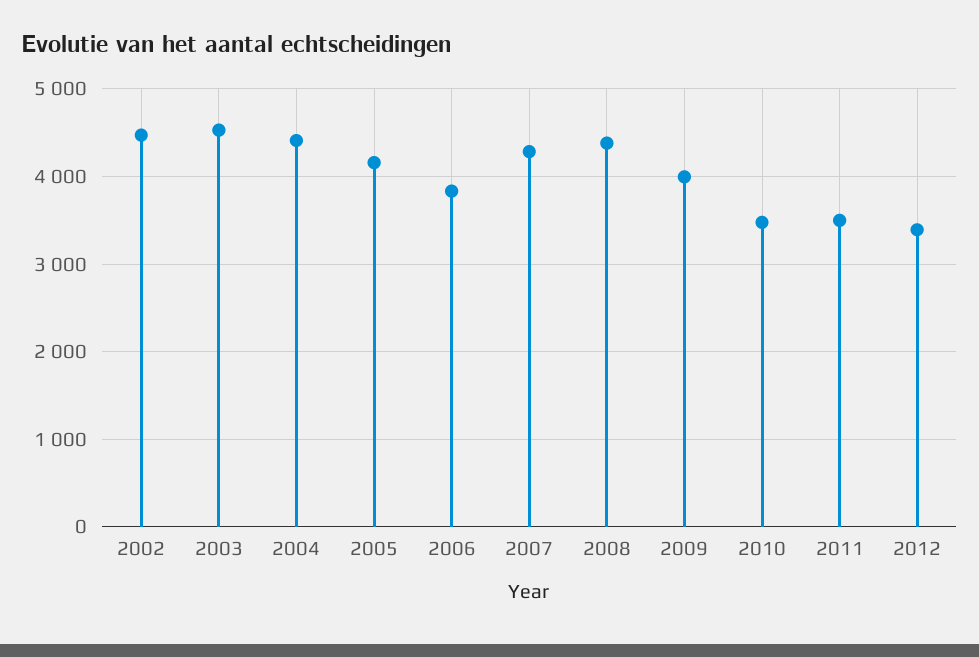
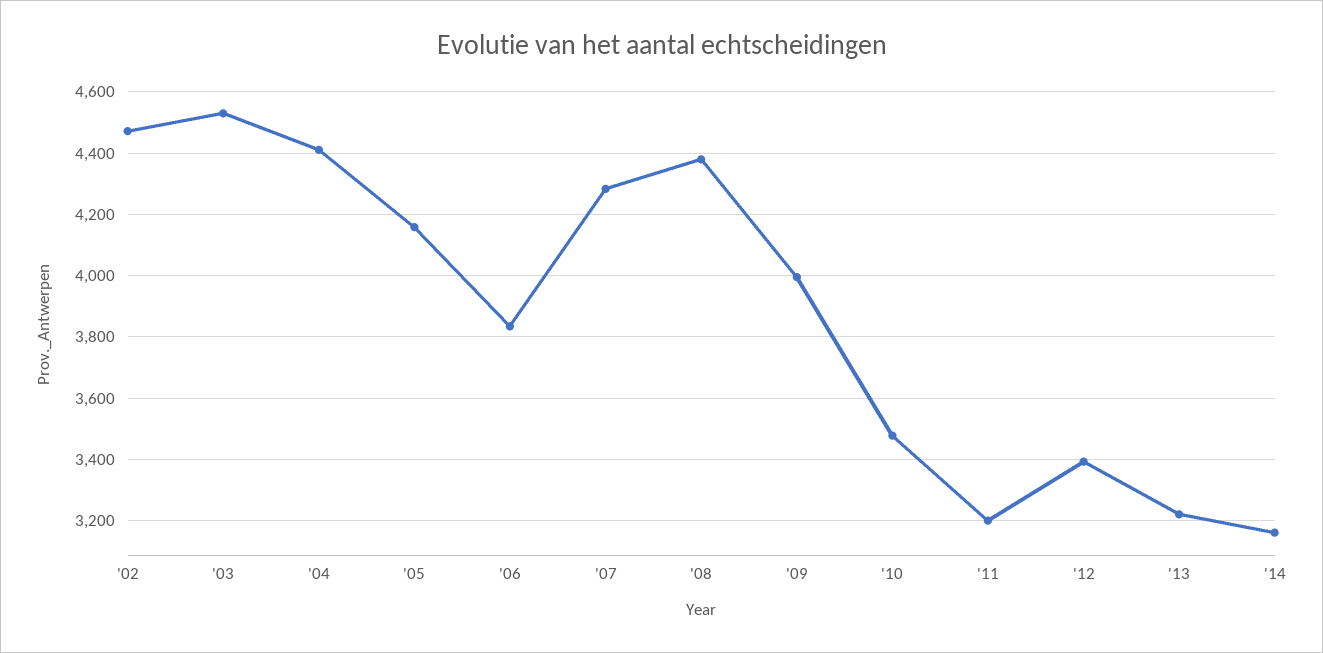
2011: 3500 -> 3200
'13: none -> 3220
'14: none -> 3160

